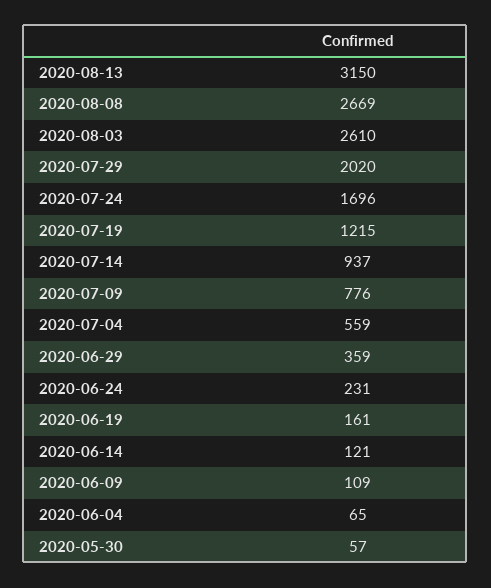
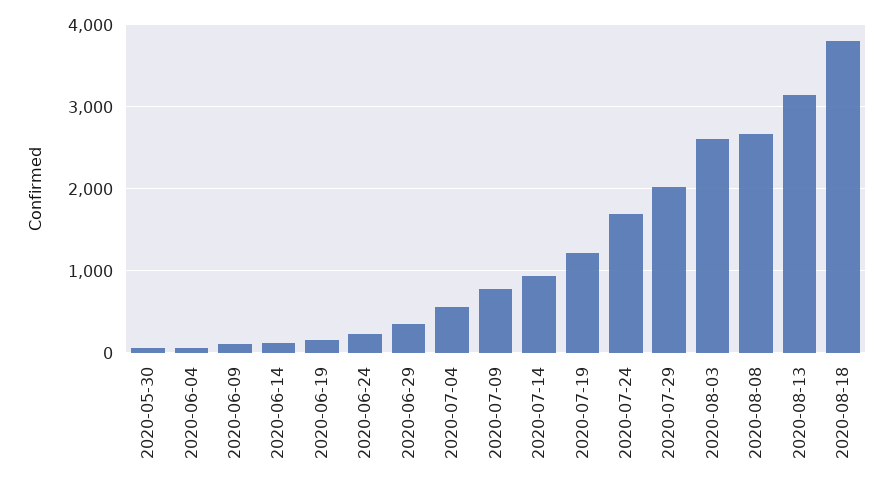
2020-08-18: none -> 3800

